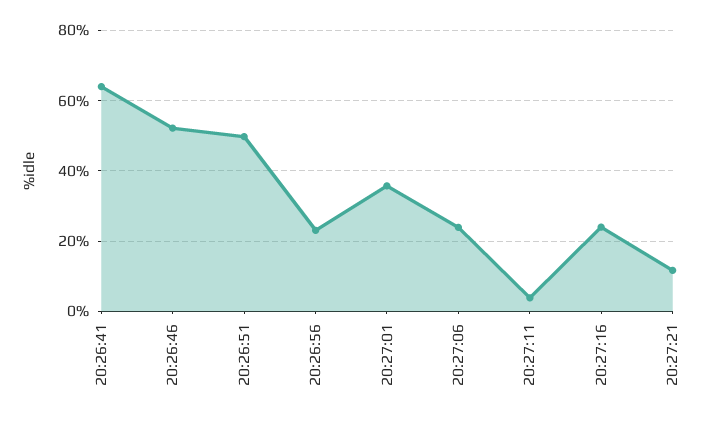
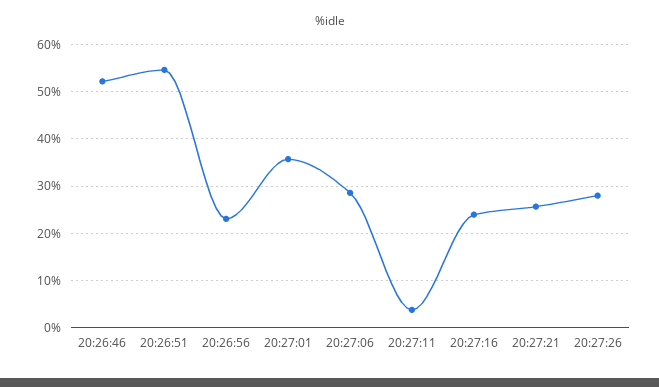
20:26:41: 64 -> none
20:26:51: 50 -> 54
20:27:06: 24 -> 28
20:27:21: 12 -> 26
20:27:26: none -> 28

